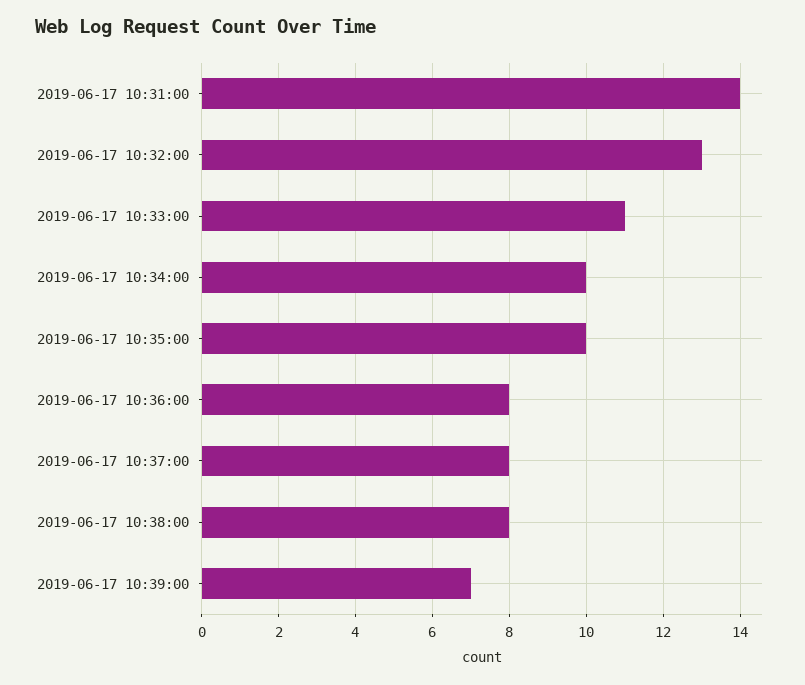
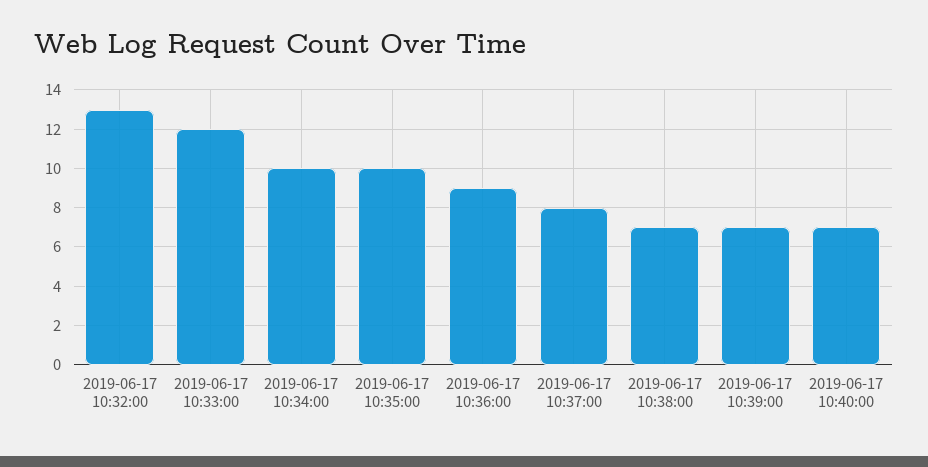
2019-06-17 10:31:00: 14 -> none
2019-06-17 10:33:00: 11 -> 12
2019-06-17 10:36:00: 8 -> 9
2019-06-17 10:38:00: 8 -> 7
2019-06-17 10:40:00: none -> 7

